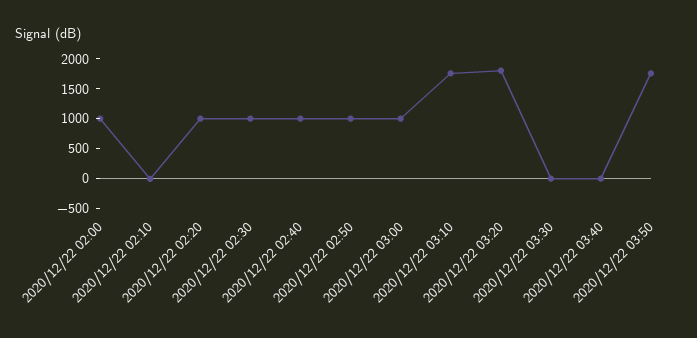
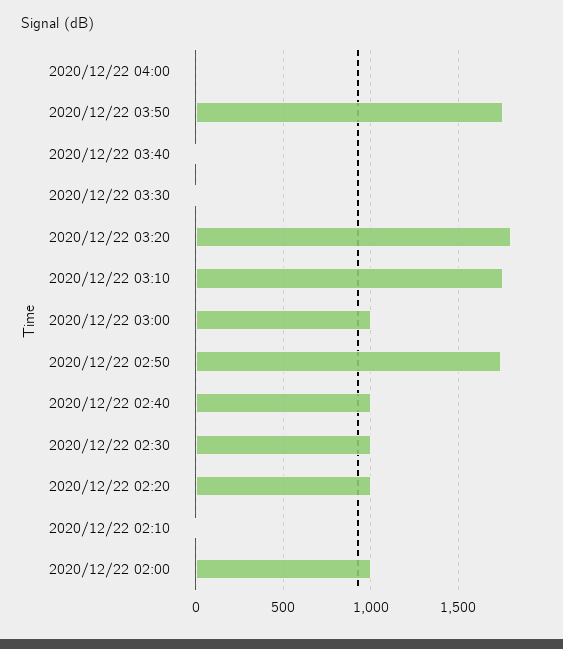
2020/12/22 02:50: 1000 -> 1750
2020/12/22 04:00: none -> 0

